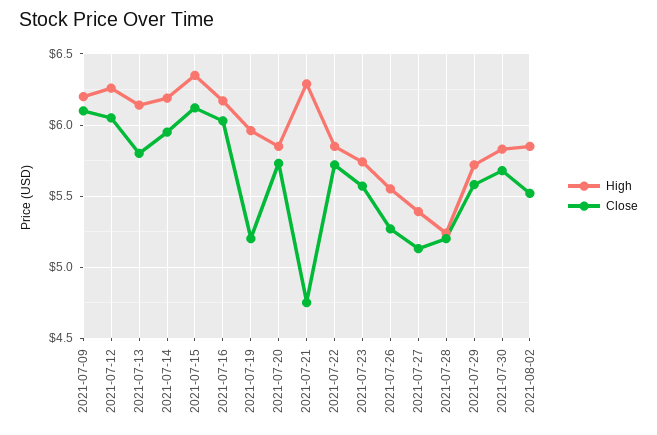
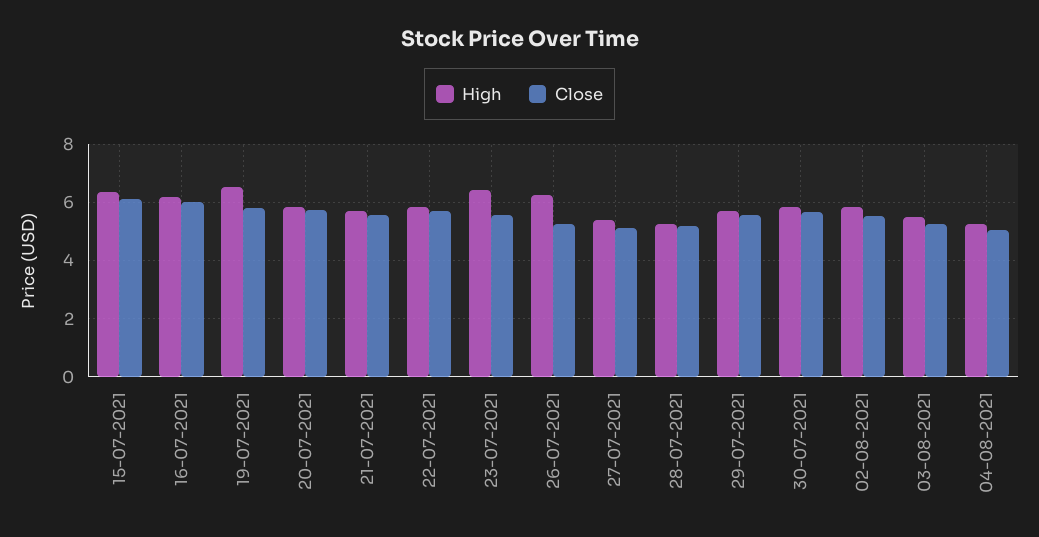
High, 2021-07-09: 6.2 -> none
Close, 2021-07-09: 6.1 -> none
High, 2021-07-12: 6.25 -> none
Close, 2021-07-12: 6.05 -> none
High, 2021-07-13: 6.15 -> none
Close, 2021-07-13: 5.8 -> none
High, 2021-07-14: 6.2 -> none
Close, 2021-07-14: 5.95 -> none
High, 2021-07-19: 5.95 -> 6.5
Close, 2021-07-19: 5.2 -> 5.75
High, 2021-07-21: 6.3 -> 5.75
Close, 2021-07-21: 4.75 -> 5.5
High, 2021-07-23: 5.75 -> 6.5
High, 2021-07-26: 5.55 -> 6.25
High, 03-08-2021: none -> 5.5
Close, 03-08-2021: none -> 5.25
High, 04-08-2021: none -> 5.25
Close, 04-08-2021: none -> 5

